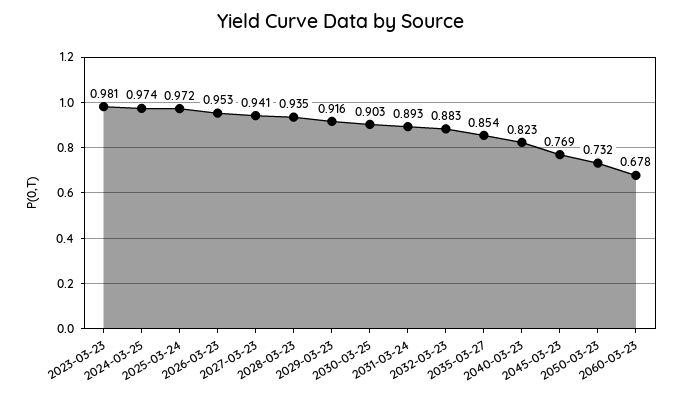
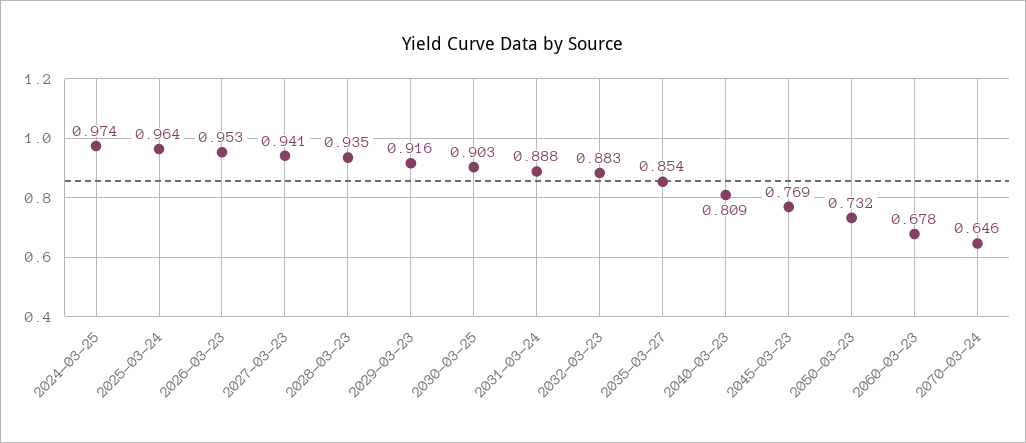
2023-03-23: 0.981 -> none
2025-03-24: 0.972 -> 0.964
2031-03-24: 0.893 -> 0.888
2040-03-23: 0.823 -> 0.809
2070-03-24: none -> 0.646

